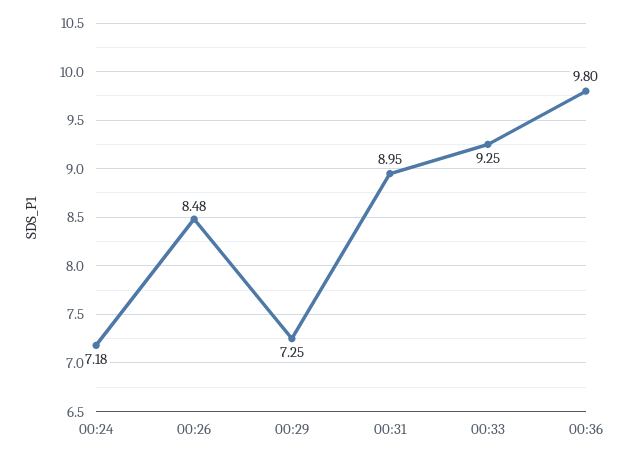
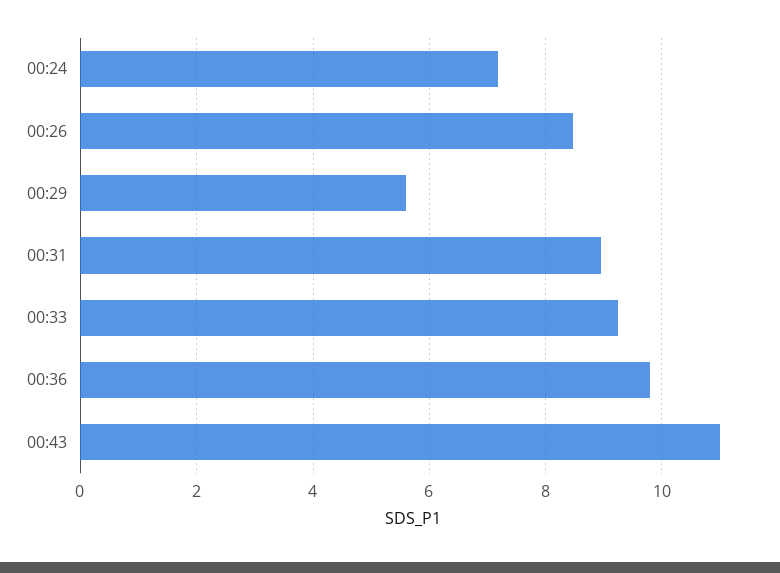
00:29: 7.25 -> 5.6
00:43: none -> 11

